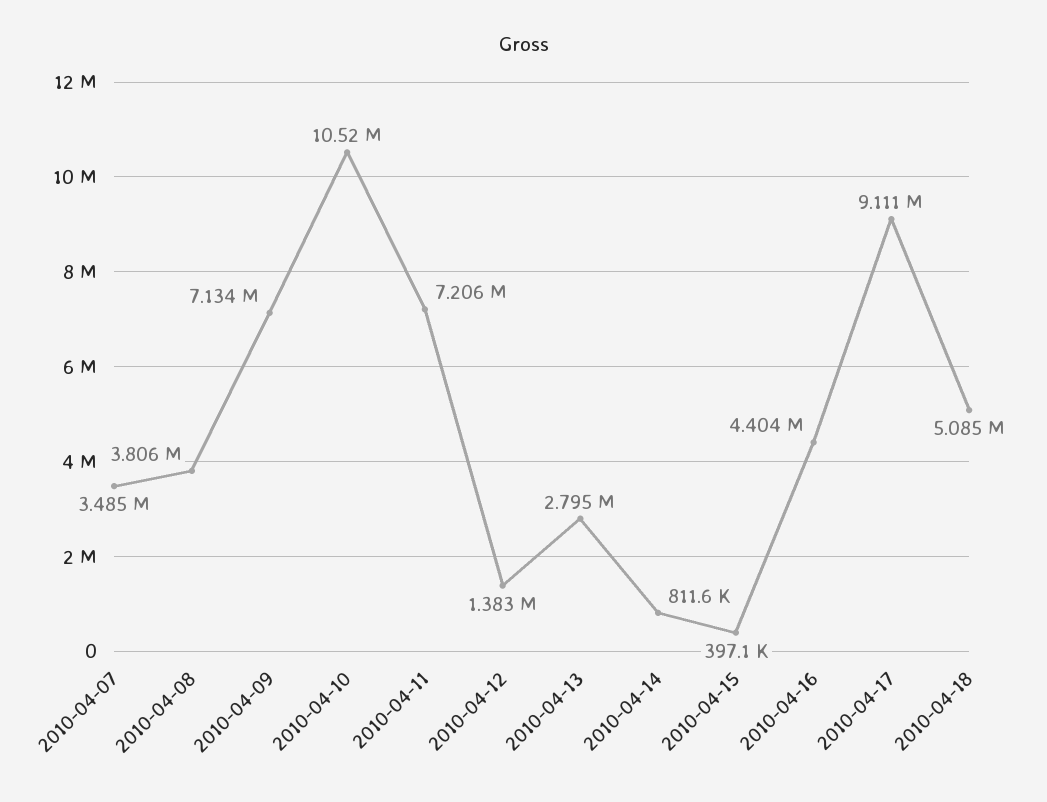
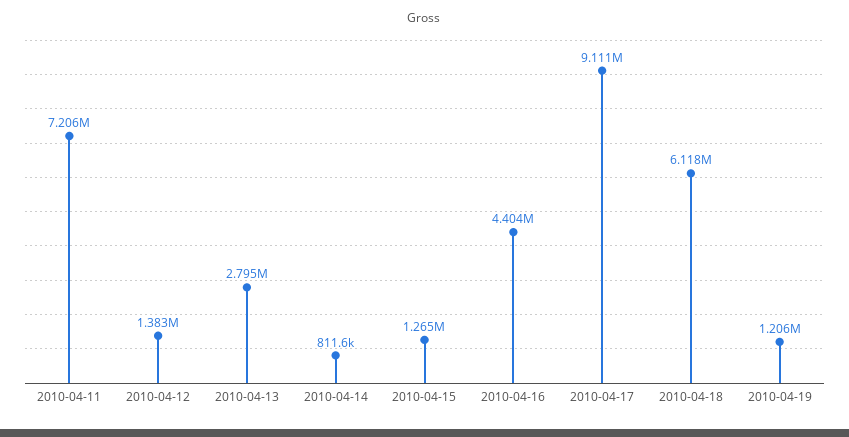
2010-04-07: 3485000 -> none
2010-04-08: 3806000 -> none
2010-04-09: 7134000 -> none
2010-04-10: 10520000 -> none
2010-04-15: 397100 -> 1265000
2010-04-18: 5085000 -> 6118000
2010-04-19: none -> 1206000

